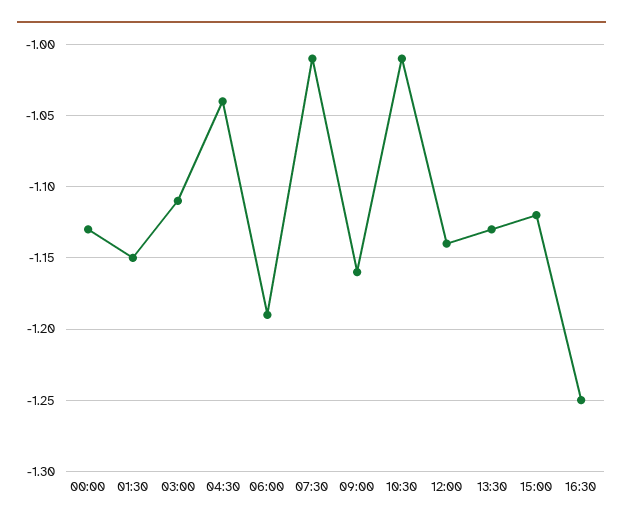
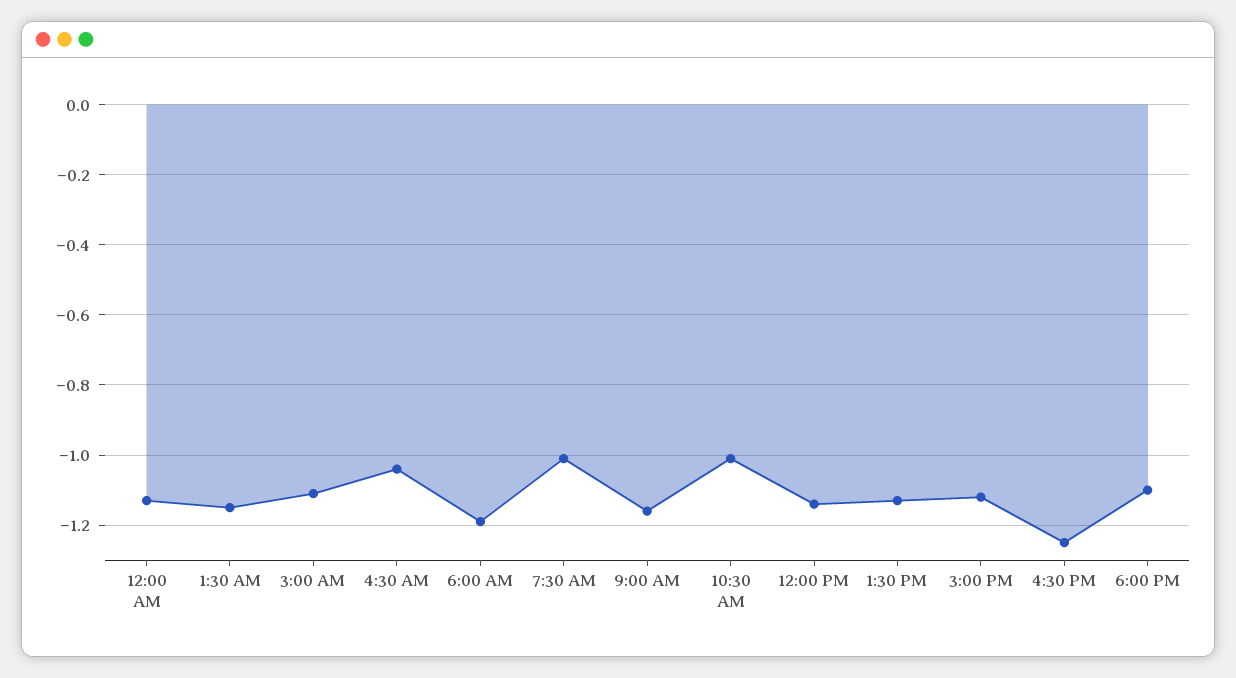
6:00 PM: none -> -1.1

